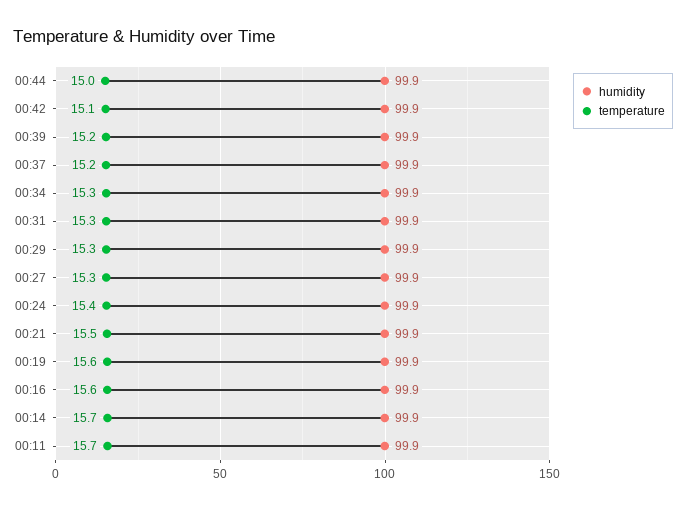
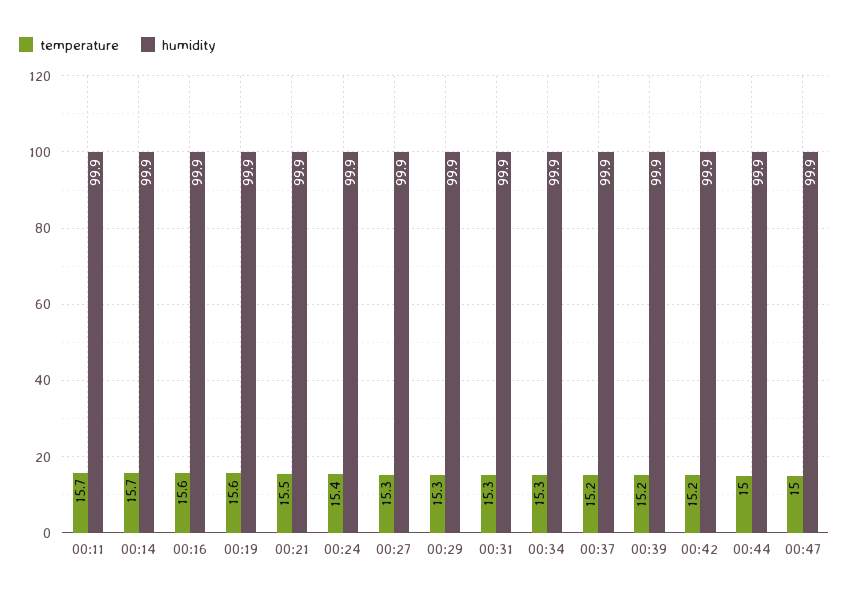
temperature, 00:42: 15.1 -> 15.2
temperature, 00:47: none -> 15
humidity, 00:47: none -> 99.9

